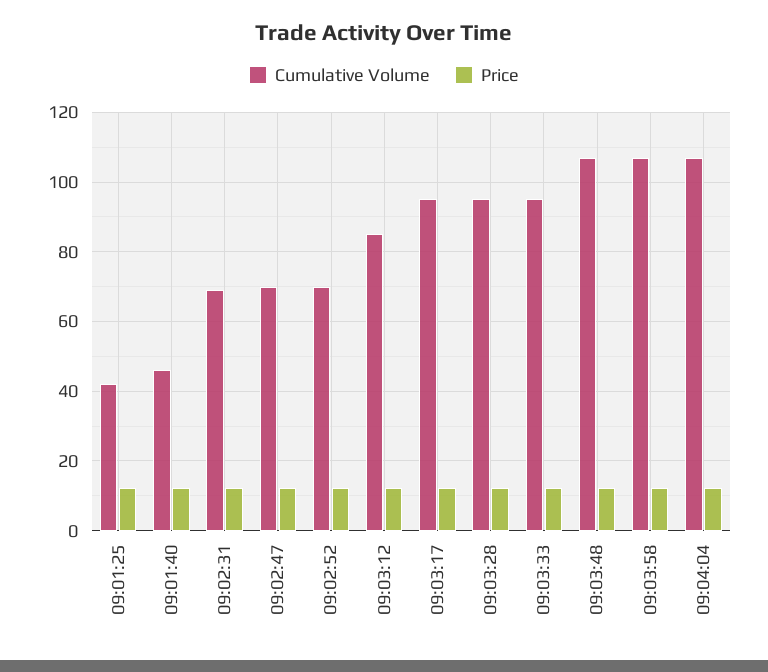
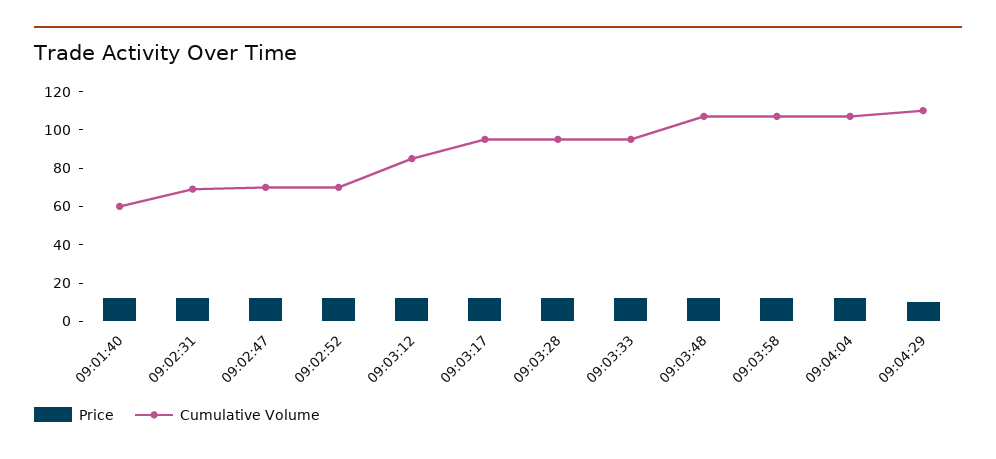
Cumulative Volume, 09:01:25: 42 -> none
Price, 09:01:25: 12 -> none
Cumulative Volume, 09:01:40: 46 -> 60
Price, 09:04:29: none -> 10
Cumulative Volume, 09:04:29: none -> 110

